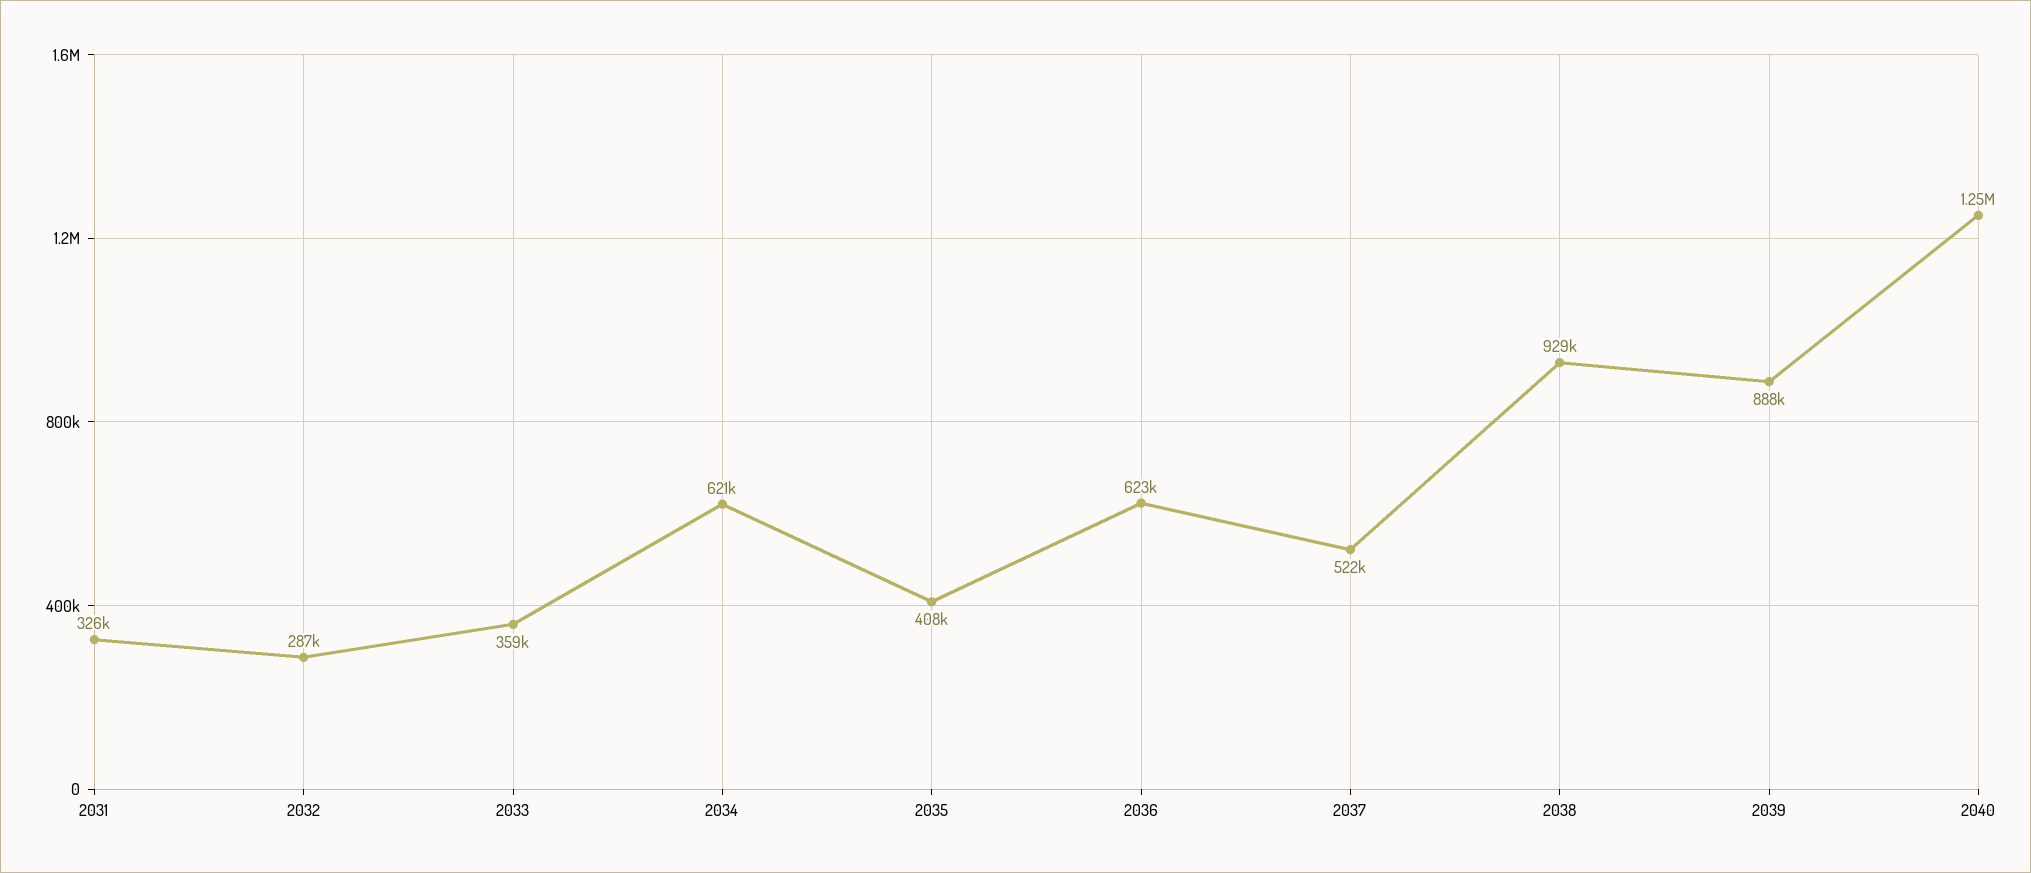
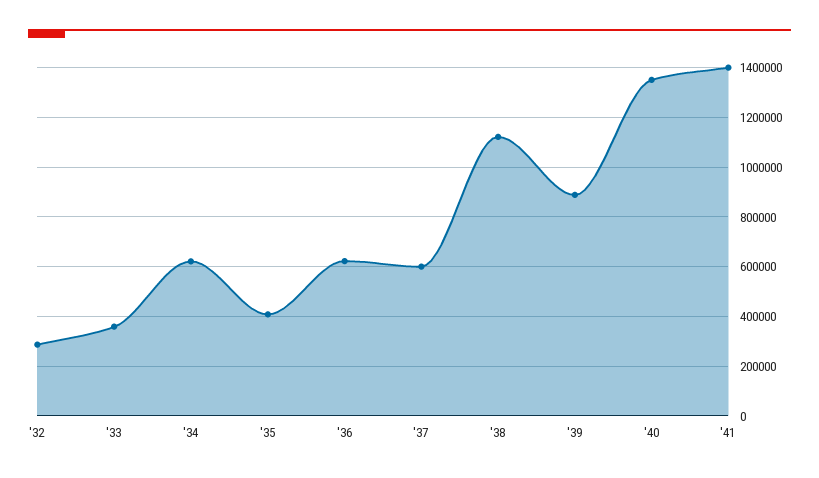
2031: 326000 -> none
2037: 522000 -> 600000
2038: 929000 -> 1125000
2040: 1250000 -> 1350000
'41: none -> 1400000

